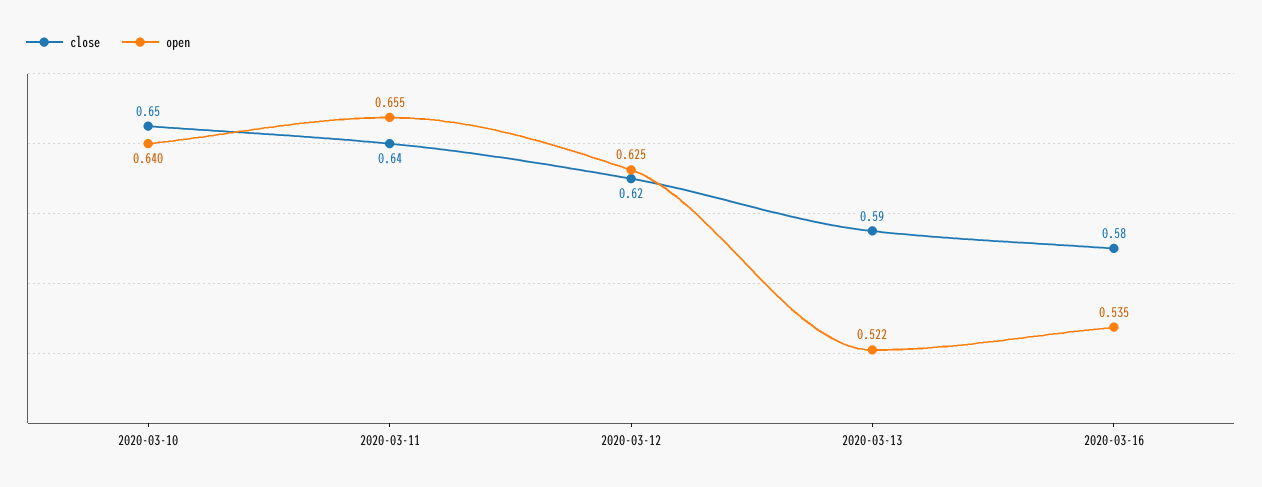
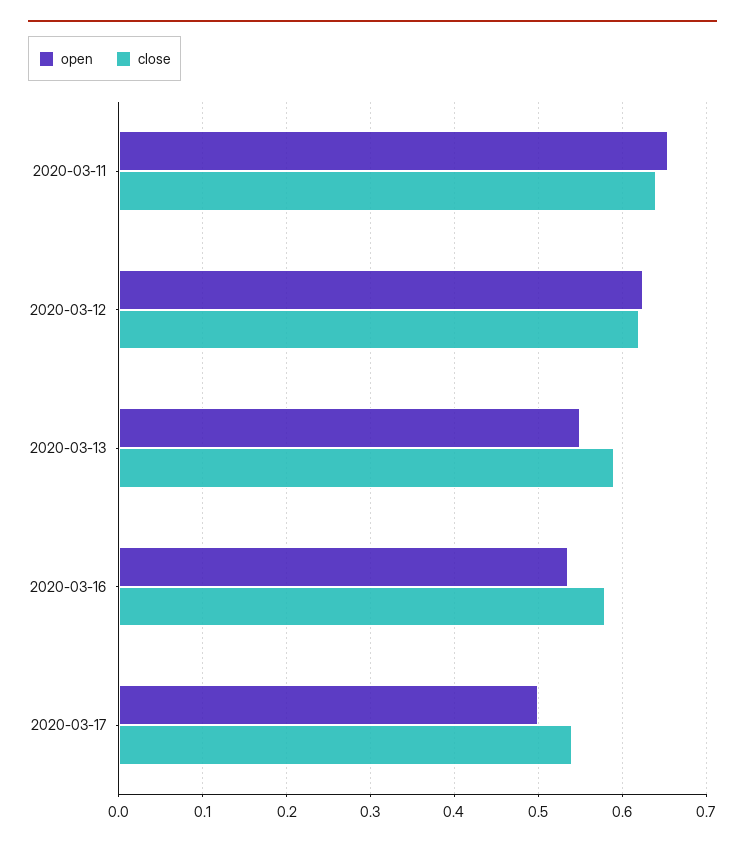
close, 2020-03-10: 0.65 -> none
open, 2020-03-10: 0.64 -> none
open, 2020-03-13: 0.522 -> 0.55
open, 2020-03-17: none -> 0.5
close, 2020-03-17: none -> 0.54

